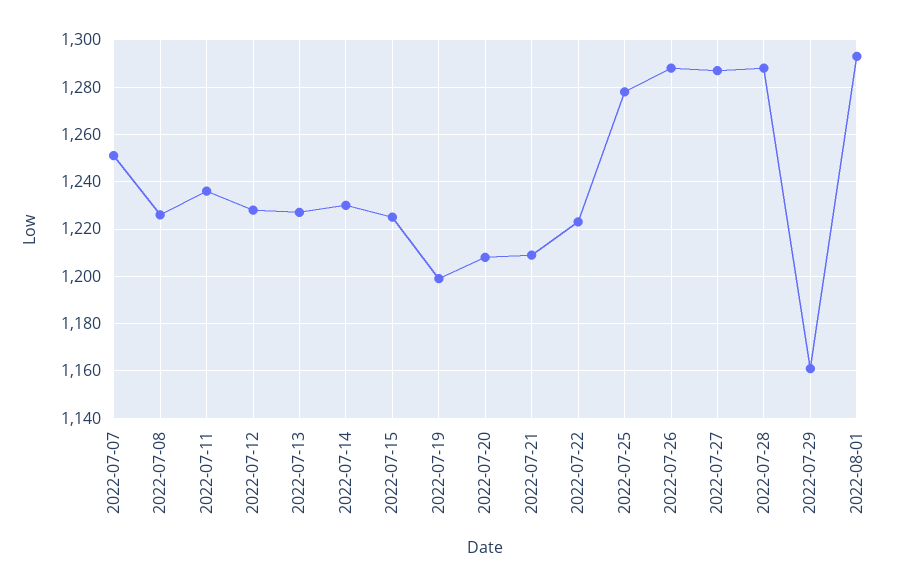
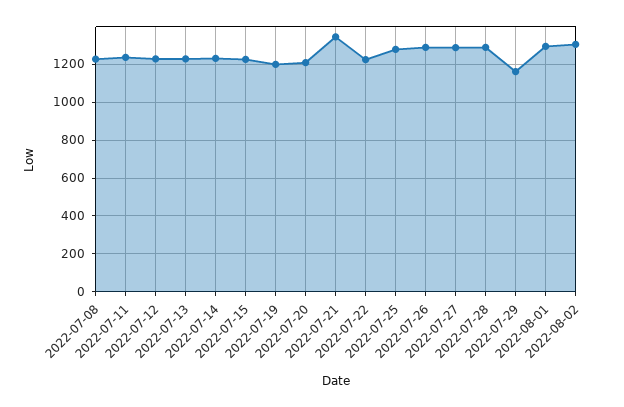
2022-07-07: 1250 -> none
2022-07-21: 1210 -> 1350
2022-08-02: none -> 1300

